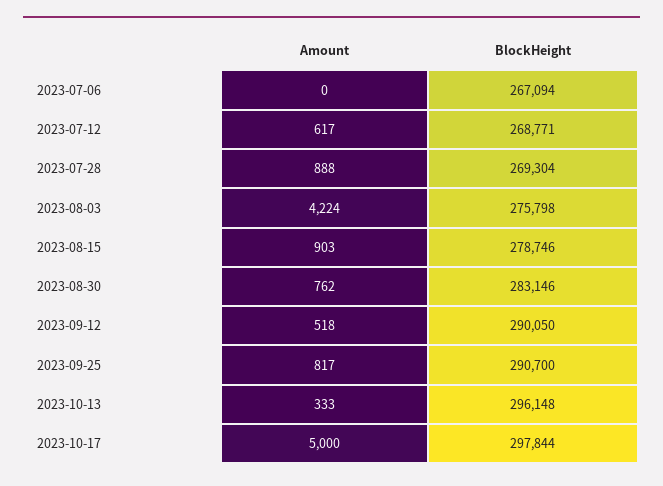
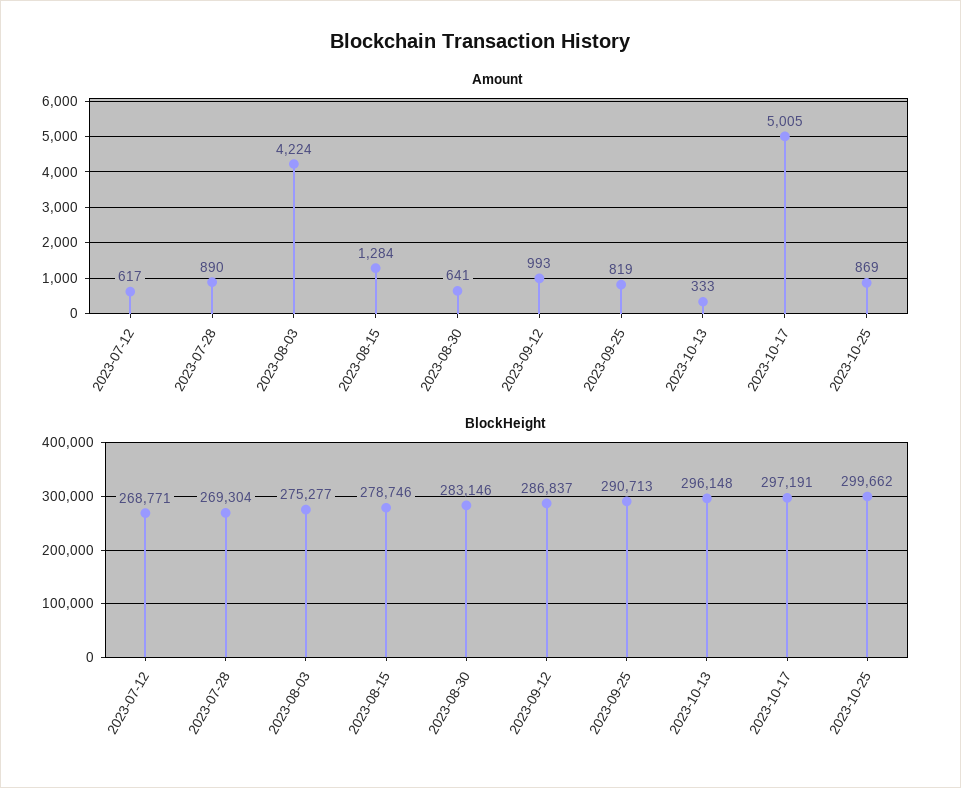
Amount, 2023-07-06: 0 -> none
BlockHeight, 2023-07-06: 267094 -> none
Amount, 2023-07-28: 888 -> 890
BlockHeight, 2023-08-03: 275798 -> 275277
Amount, 2023-08-15: 903 -> 1284
Amount, 2023-08-30: 762 -> 641
Amount, 2023-09-12: 518 -> 993
BlockHeight, 2023-09-12: 290050 -> 286837
Amount, 2023-09-25: 817 -> 819
BlockHeight, 2023-09-25: 290700 -> 290713
Amount, 2023-10-17: 5000 -> 5005
BlockHeight, 2023-10-17: 297844 -> 297191
Amount, 2023-10-25: none -> 869
BlockHeight, 2023-10-25: none -> 299662

